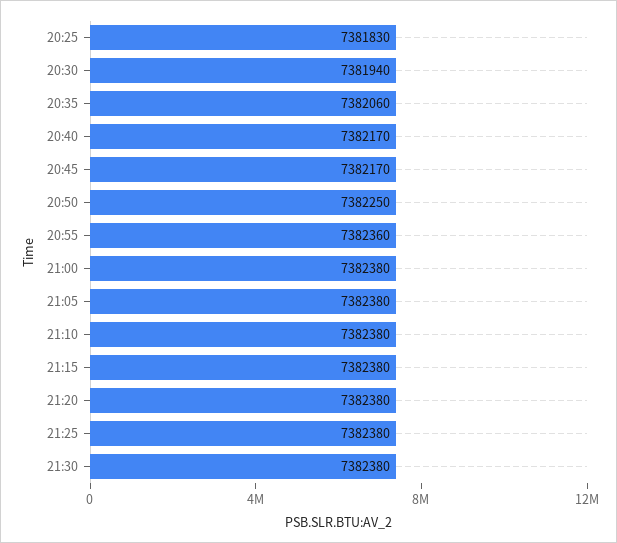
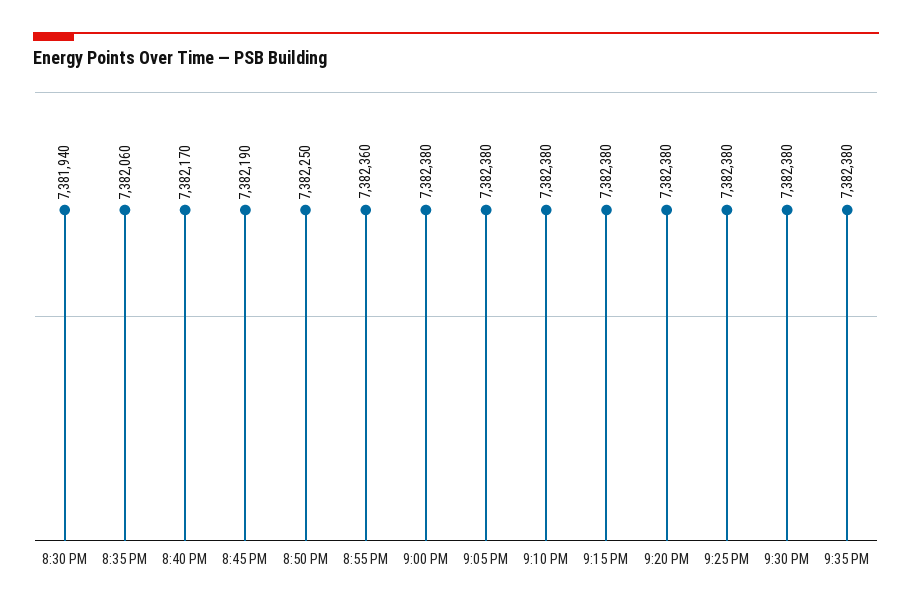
20:25: 7381830 -> none
20:45: 7382170 -> 7382190
9:35 PM: none -> 7382380

